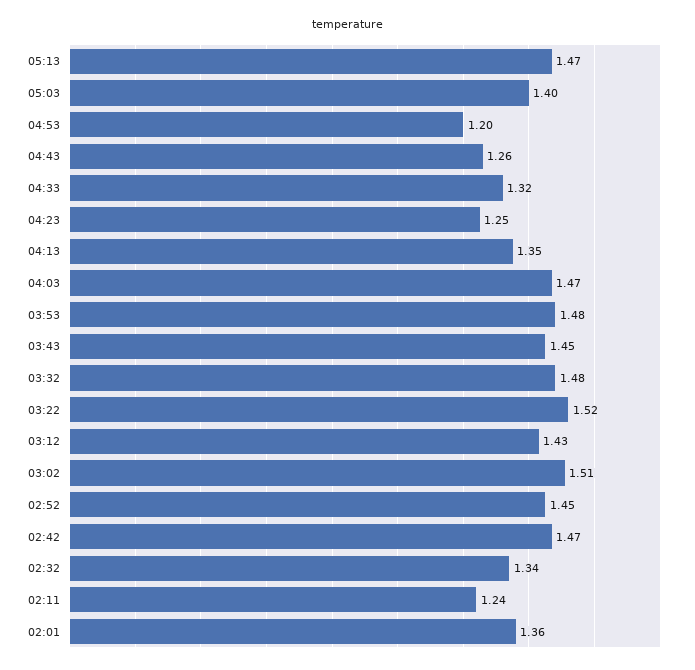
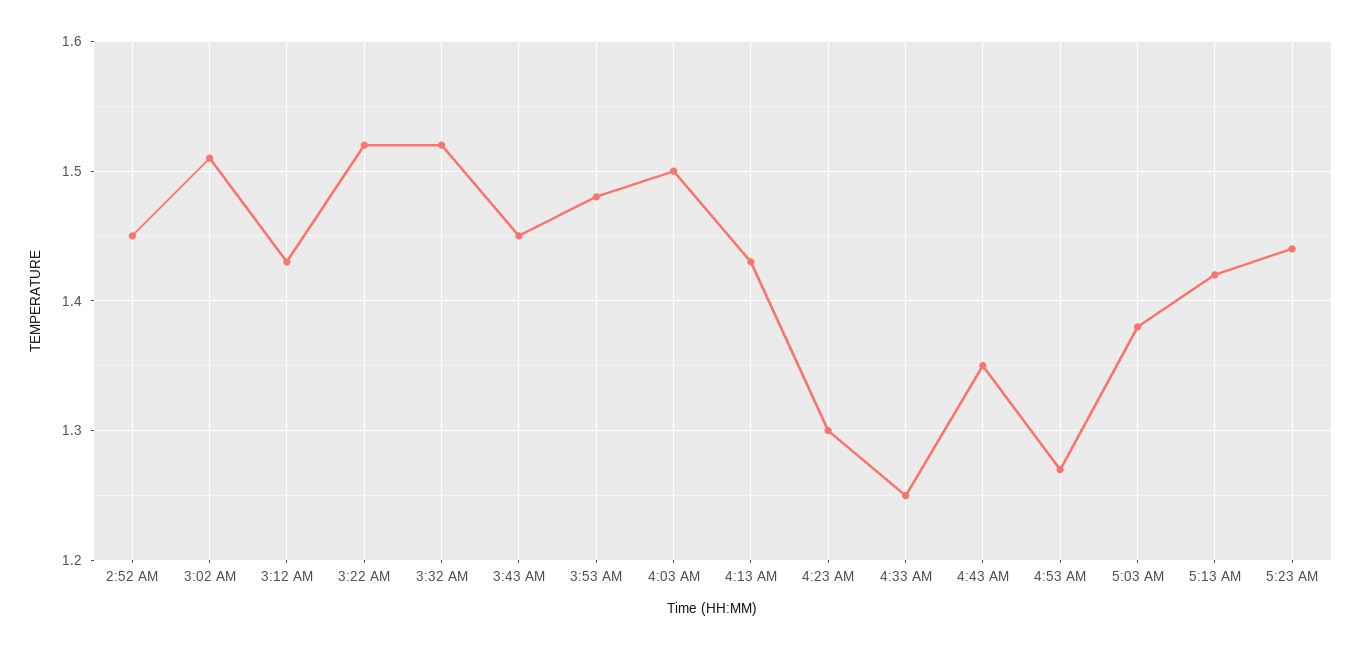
05:13: 1.47 -> 1.42
05:03: 1.4 -> 1.38
04:53: 1.2 -> 1.27
04:43: 1.26 -> 1.35
04:33: 1.32 -> 1.25
04:23: 1.25 -> 1.3
04:13: 1.35 -> 1.43
04:03: 1.47 -> 1.5
03:32: 1.48 -> 1.52
02:42: 1.47 -> none
02:32: 1.34 -> none
02:11: 1.24 -> none
02:01: 1.36 -> none
5:23 AM: none -> 1.44

